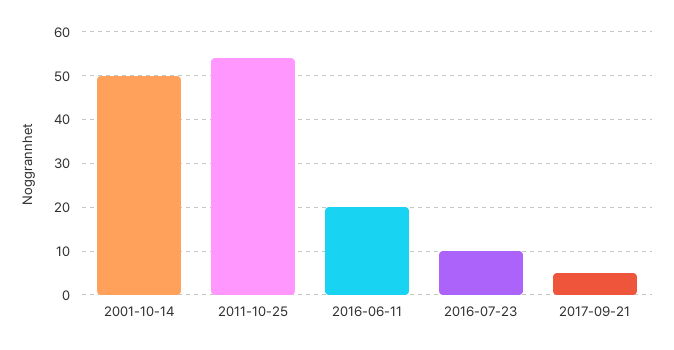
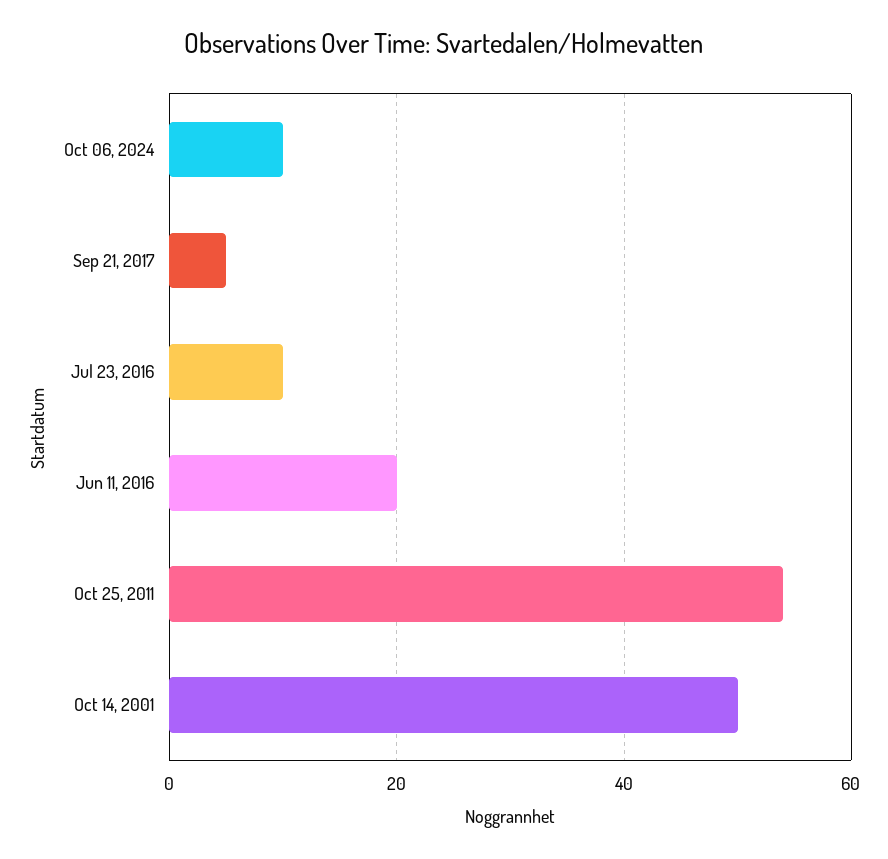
Oct 06, 2024: none -> 10

